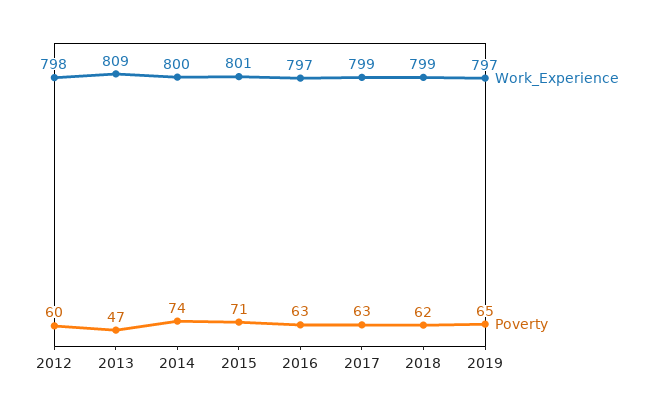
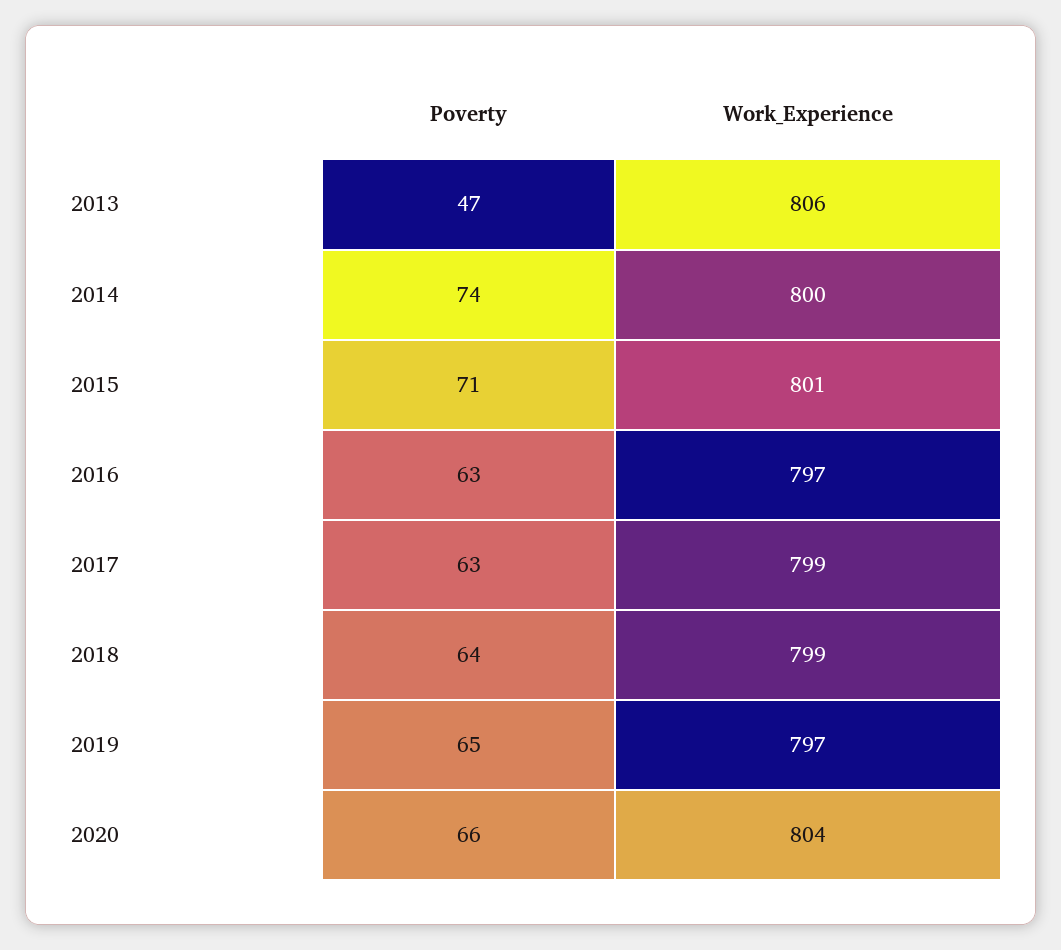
Work_Experience, 2012: 798 -> none
Poverty, 2012: 60 -> none
Work_Experience, 2013: 809 -> 806
Poverty, 2018: 62 -> 64
Poverty, 2020: none -> 66
Work_Experience, 2020: none -> 804

